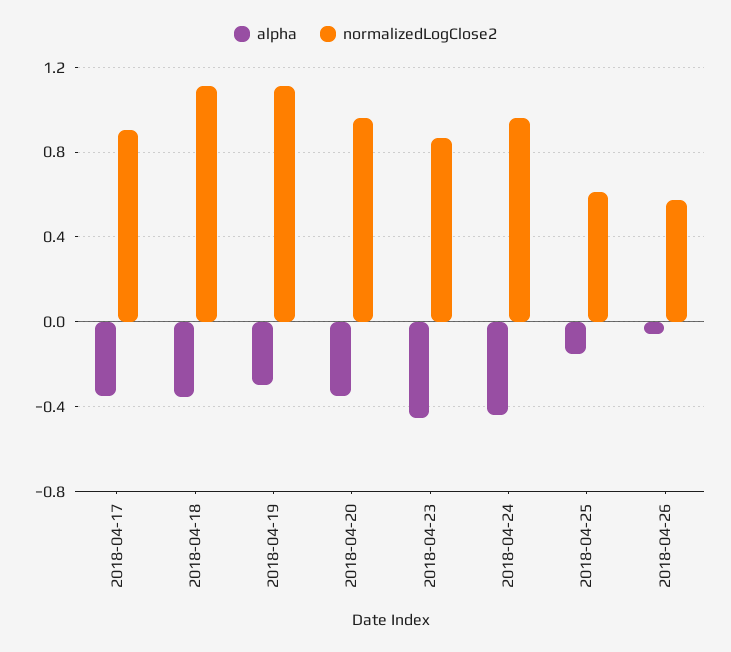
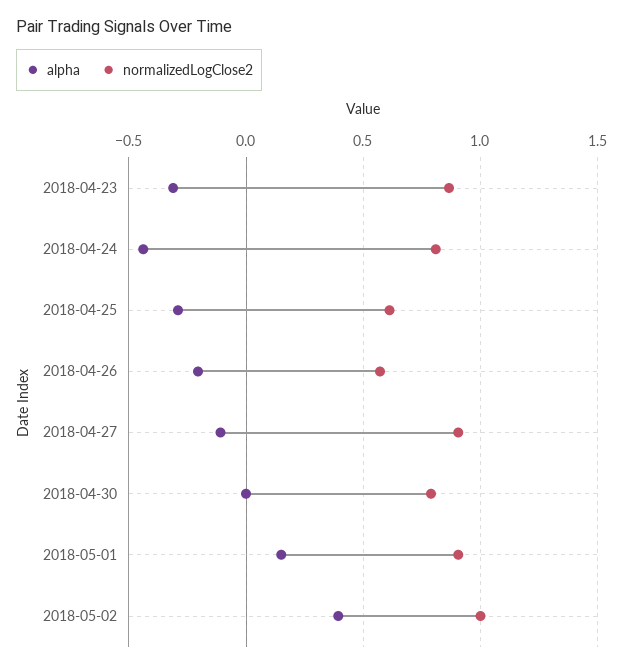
alpha, 2018-04-17: -0.35 -> none
normalizedLogClose2, 2018-04-17: 0.9 -> none
alpha, 2018-04-18: -0.35 -> none
normalizedLogClose2, 2018-04-18: 1.1 -> none
alpha, 2018-04-19: -0.3 -> none
normalizedLogClose2, 2018-04-19: 1.1 -> none
alpha, 2018-04-20: -0.35 -> none
normalizedLogClose2, 2018-04-20: 0.95 -> none
alpha, 2018-04-23: -0.45 -> -0.3
normalizedLogClose2, 2018-04-24: 0.95 -> 0.8
alpha, 2018-04-25: -0.15 -> -0.3
alpha, 2018-04-26: -0.05 -> -0.2
alpha, 2018-04-27: none -> -0.1
normalizedLogClose2, 2018-04-27: none -> 0.9
alpha, 2018-04-30: none -> 0
normalizedLogClose2, 2018-04-30: none -> 0.8
alpha, 2018-05-01: none -> 0.15
normalizedLogClose2, 2018-05-01: none -> 0.9
alpha, 2018-05-02: none -> 0.4
normalizedLogClose2, 2018-05-02: none -> 1

